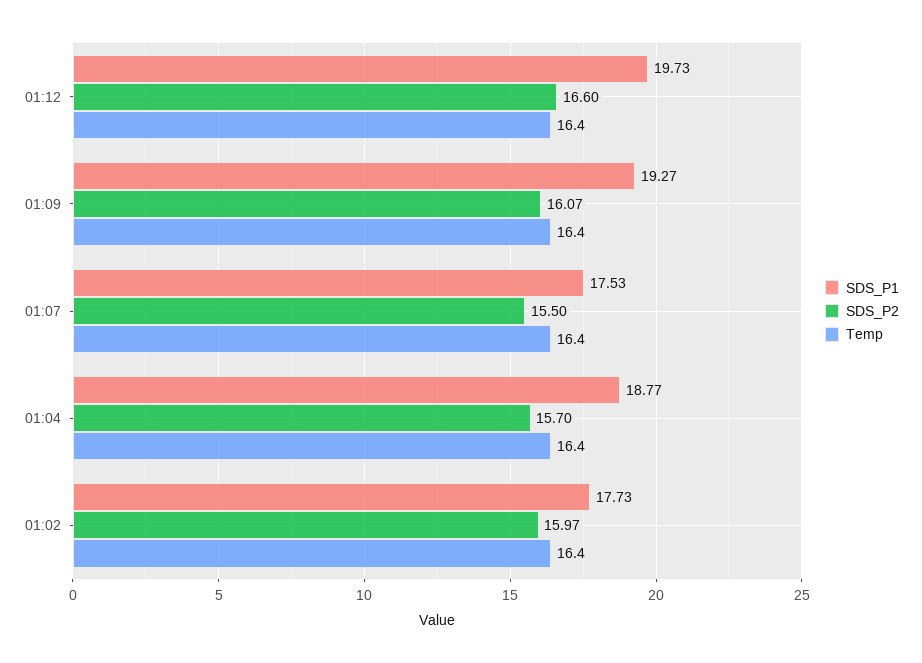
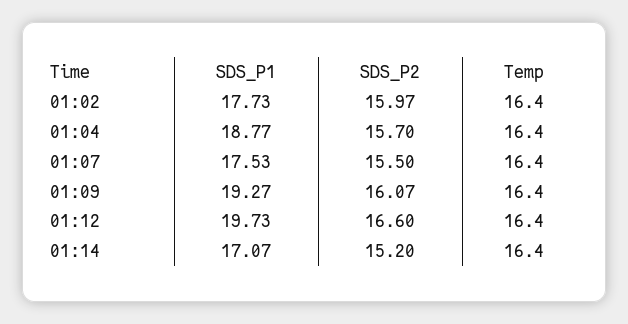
SDS_P1, 01:14: none -> 17.07
SDS_P2, 01:14: none -> 15.2
Temp, 01:14: none -> 16.4

